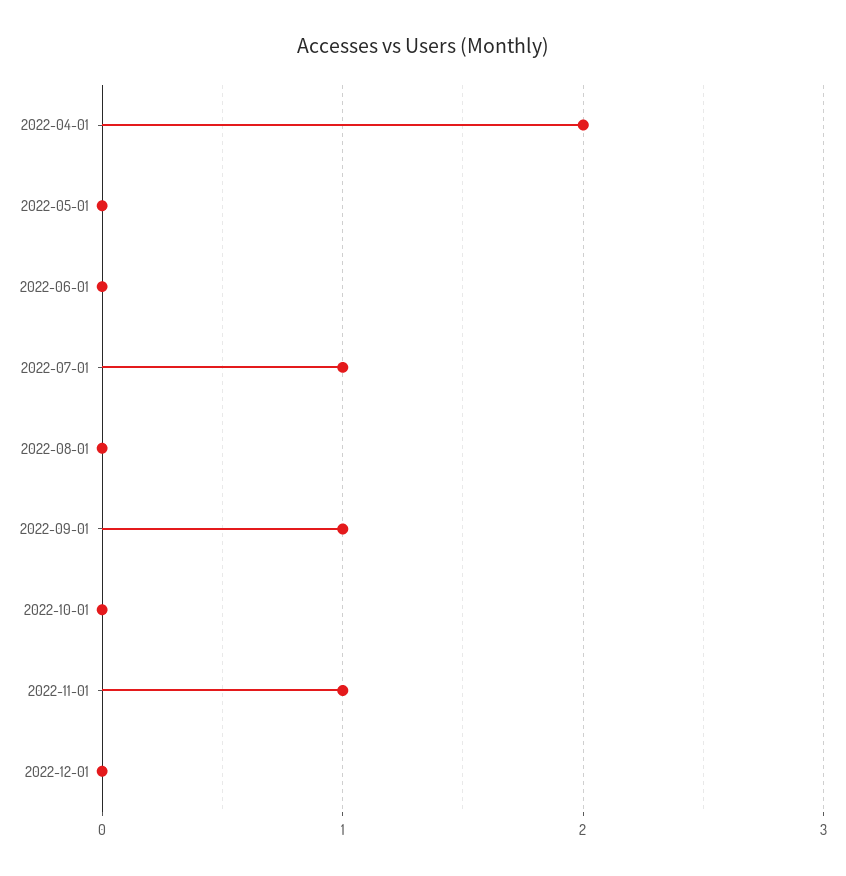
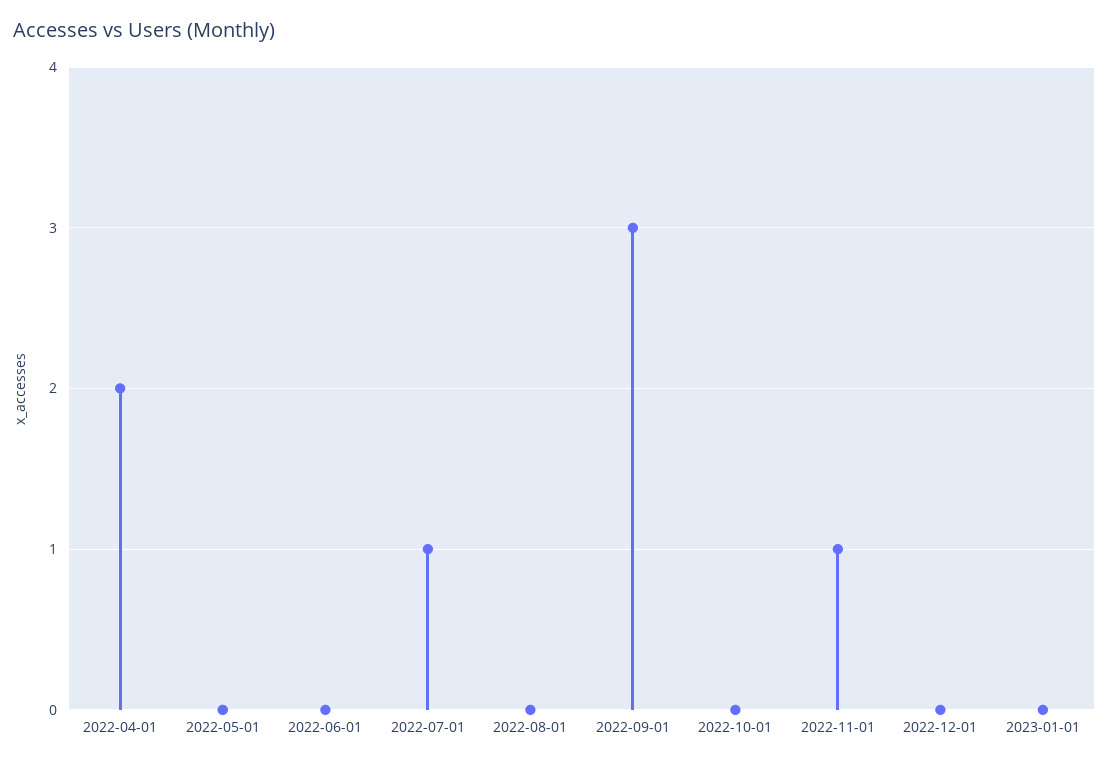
2022-09-01: 1 -> 3
2023-01-01: none -> 0

